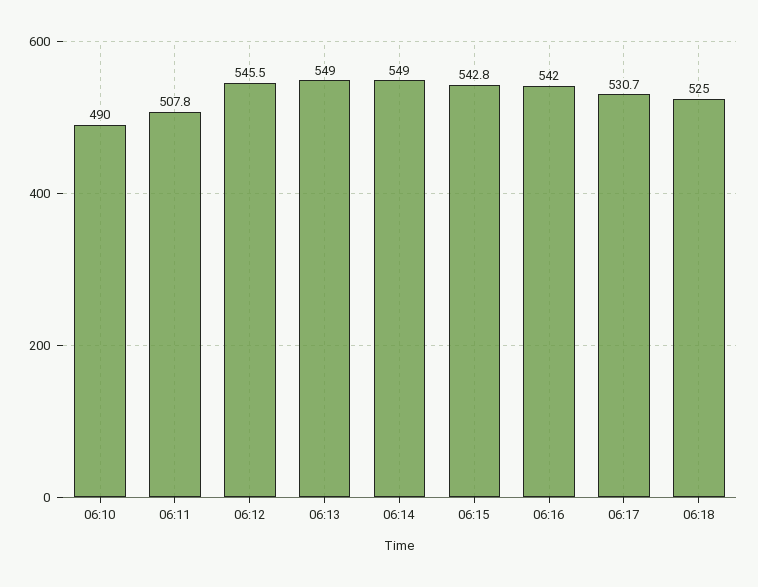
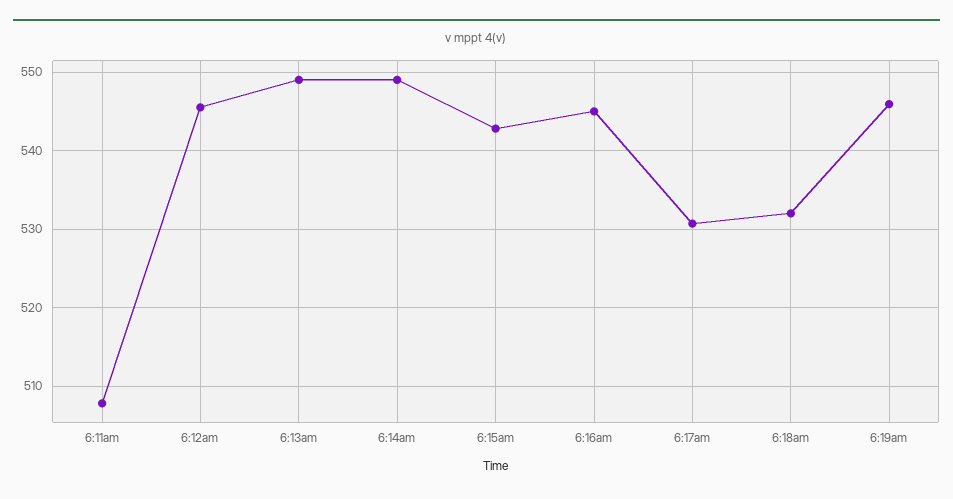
06:10: 490 -> none
06:16: 542 -> 545
06:18: 525 -> 532
6:19am: none -> 546

